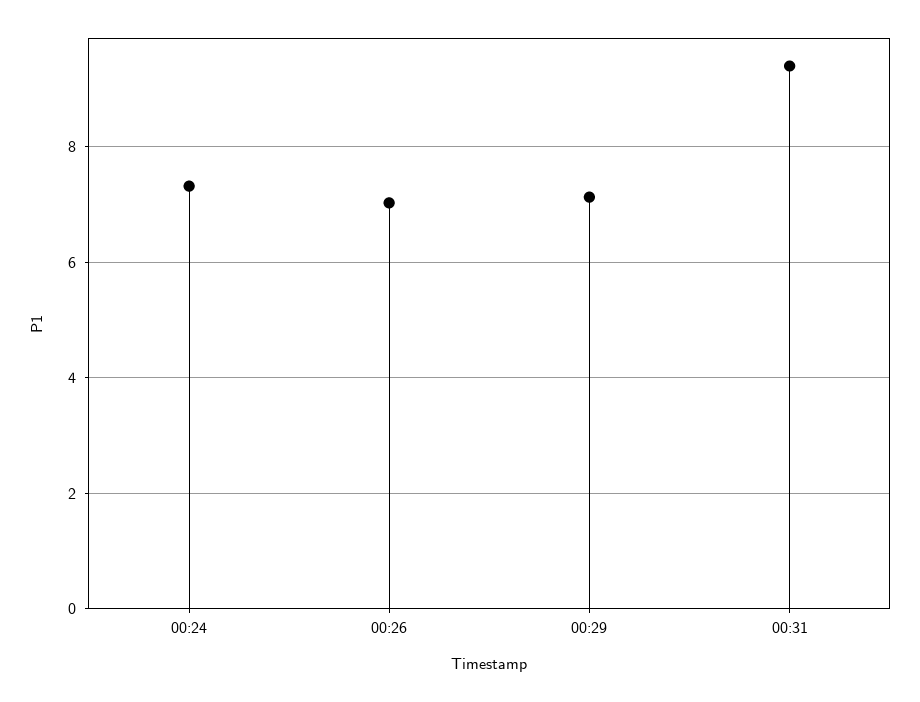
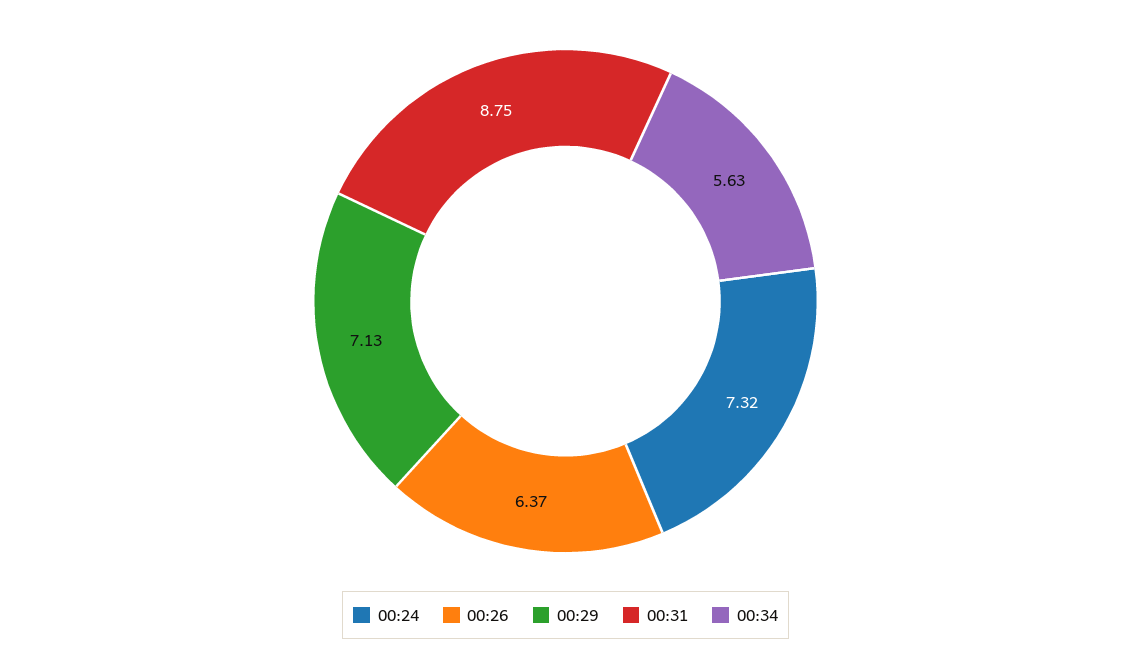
00:26: 7 -> 6.37
00:31: 9.4 -> 8.75
00:34: none -> 5.63

